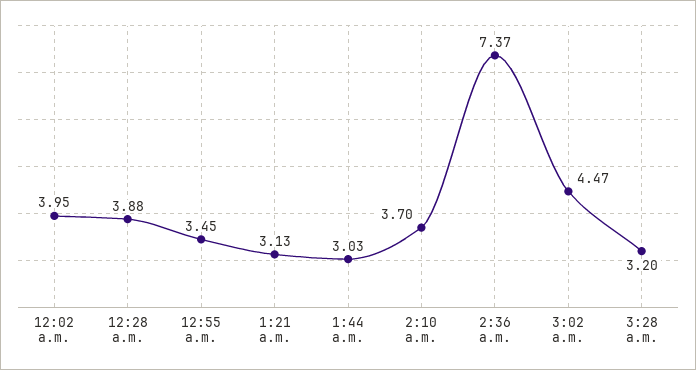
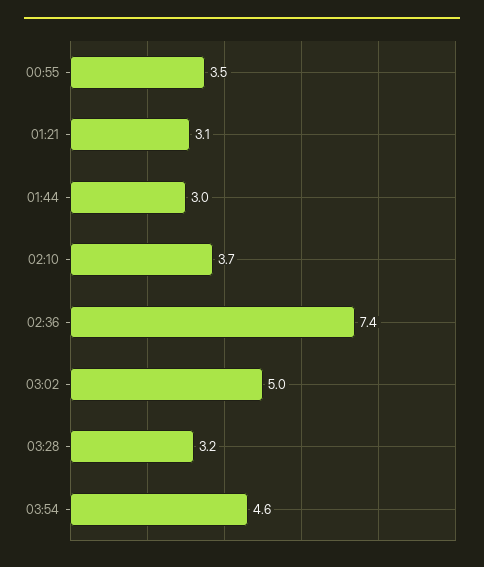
12:02 a.m.: 3.95 -> none
12:28 a.m.: 3.88 -> none
3:02 a.m.: 4.47 -> 5
03:54: none -> 4.6

